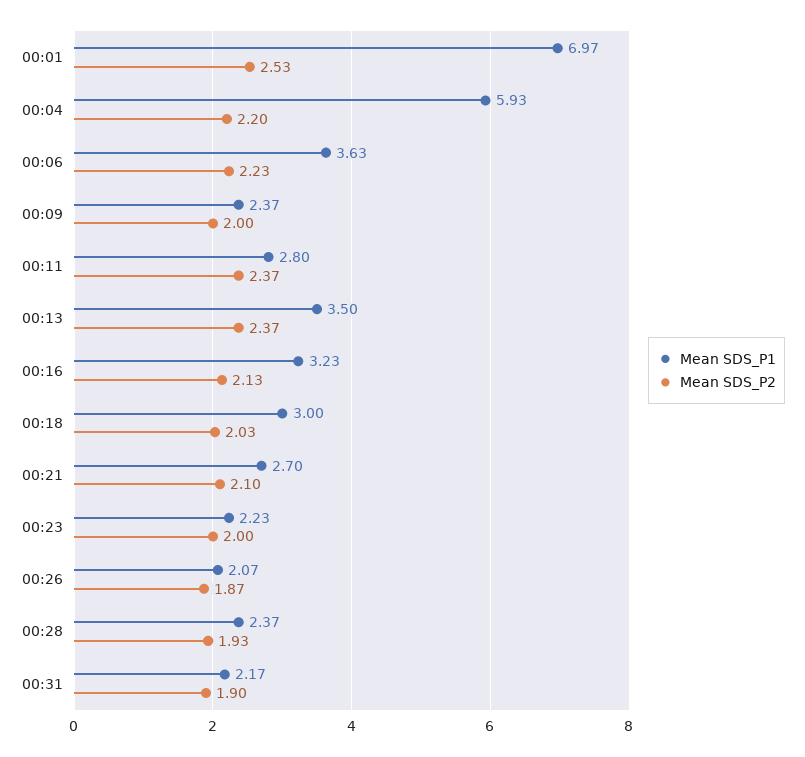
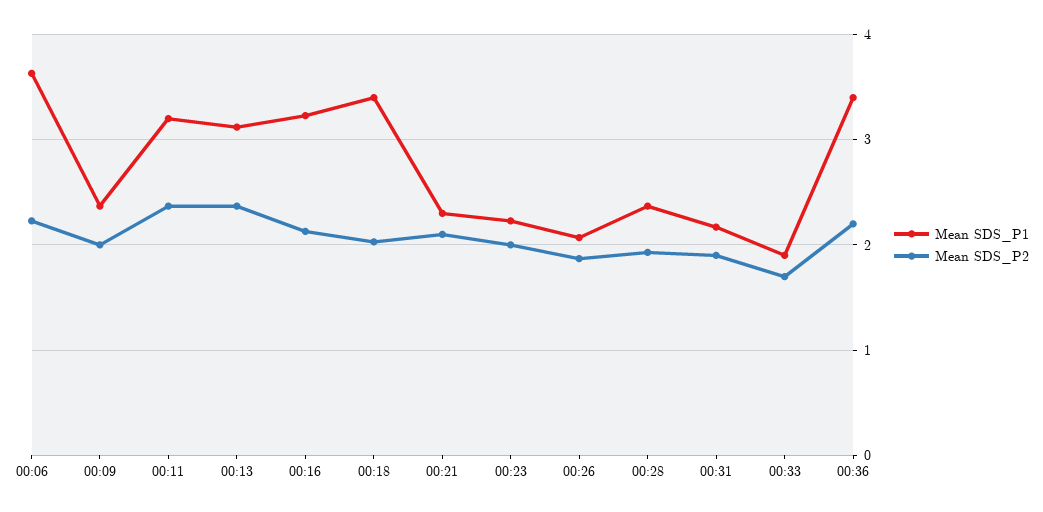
Mean SDS_P1, 00:01: 6.97 -> none
Mean SDS_P2, 00:01: 2.53 -> none
Mean SDS_P1, 00:04: 5.93 -> none
Mean SDS_P2, 00:04: 2.2 -> none
Mean SDS_P1, 00:11: 2.8 -> 3.2
Mean SDS_P1, 00:13: 3.5 -> 3.1
Mean SDS_P1, 00:18: 3 -> 3.4
Mean SDS_P1, 00:21: 2.7 -> 2.3
Mean SDS_P1, 00:33: none -> 1.9
Mean SDS_P2, 00:33: none -> 1.7
Mean SDS_P1, 00:36: none -> 3.4
Mean SDS_P2, 00:36: none -> 2.2

